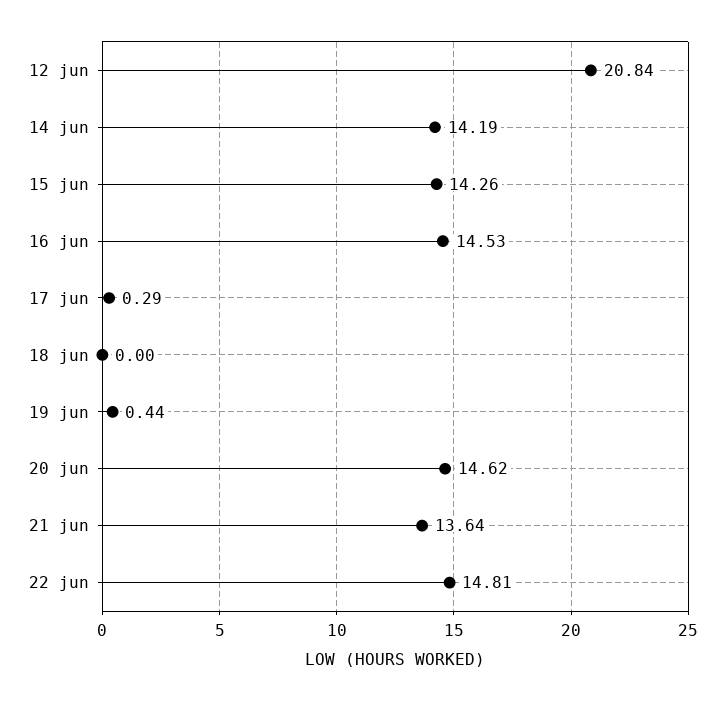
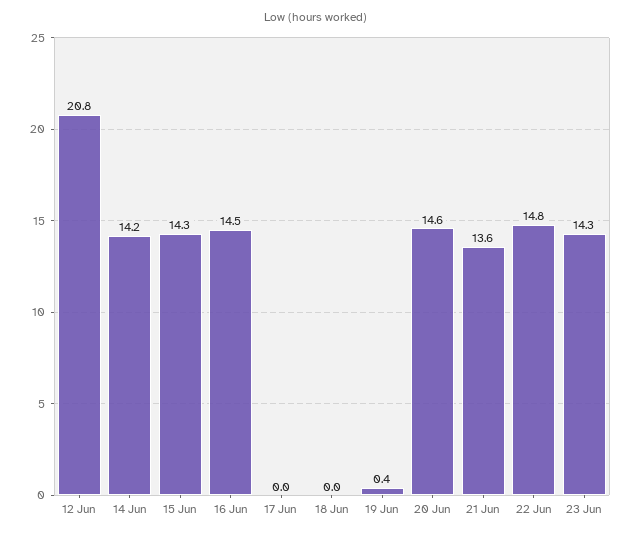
17 jun: 0.29 -> 0
23 Jun: none -> 14.3

